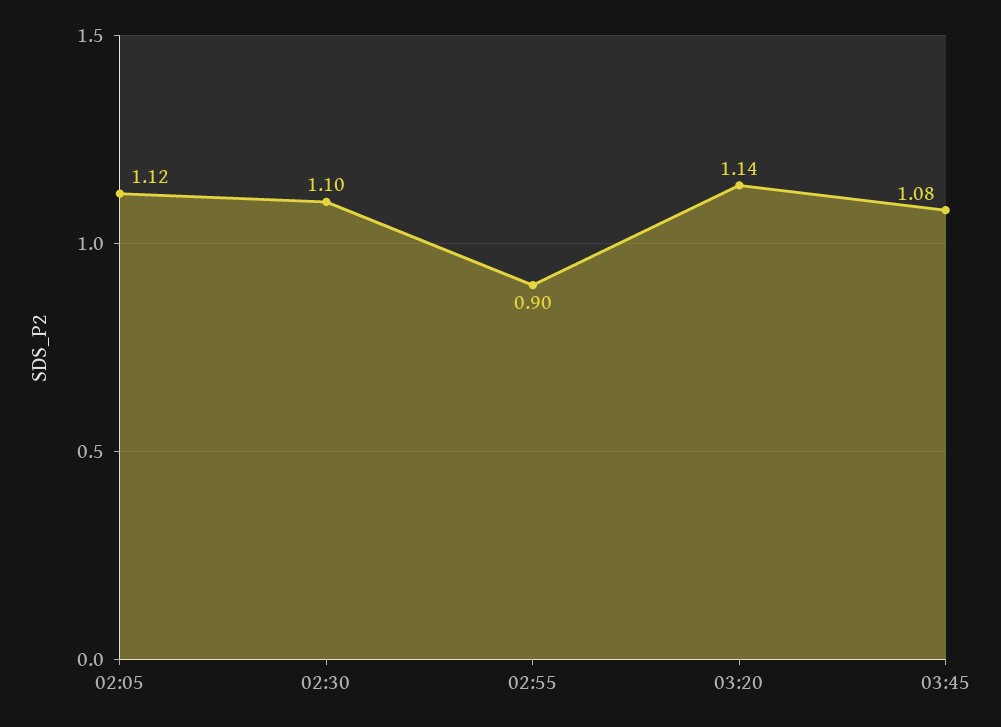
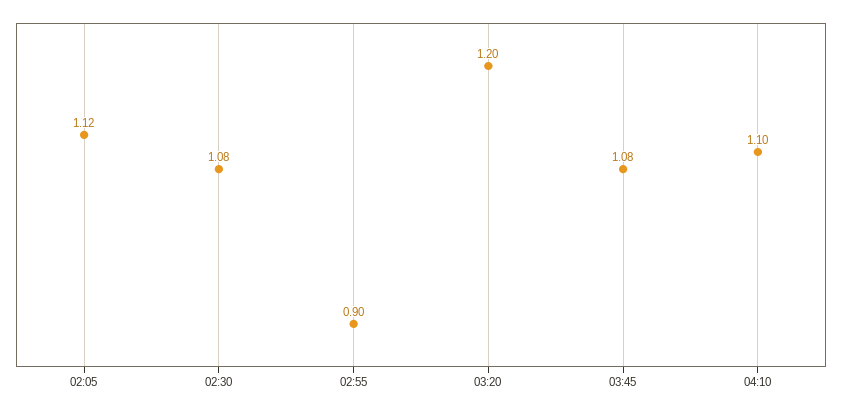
02:30: 1.1 -> 1.08
03:20: 1.14 -> 1.2
04:10: none -> 1.1

